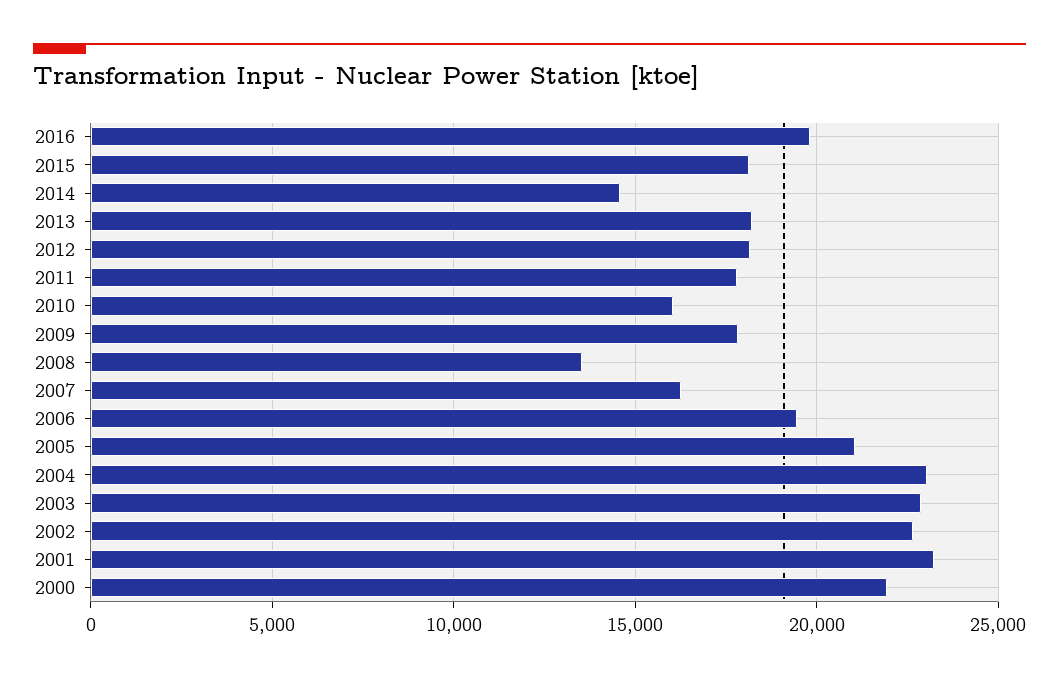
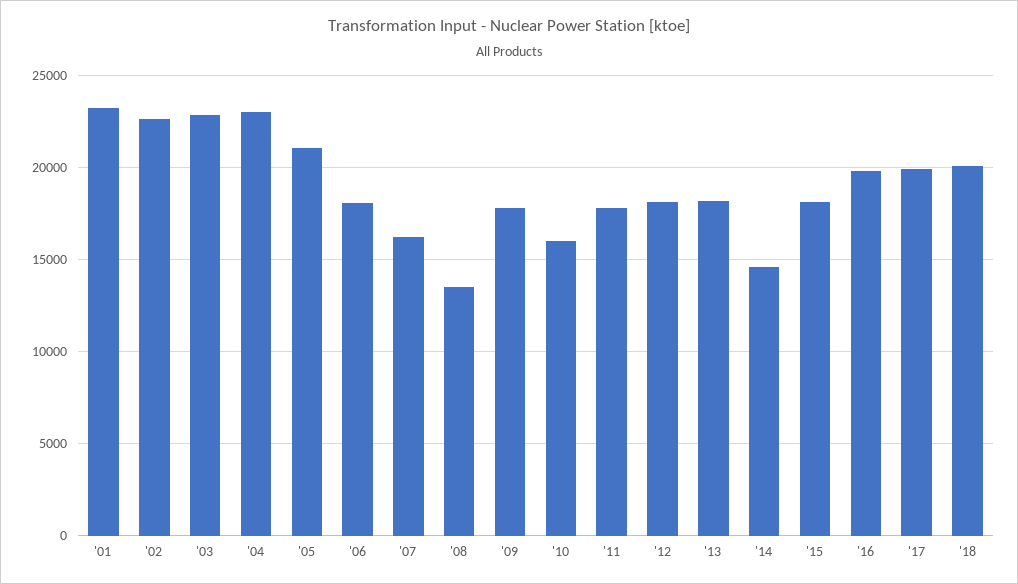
2006: 19500 -> 18000
2000: 22000 -> none
'17: none -> 20000
'18: none -> 20000

